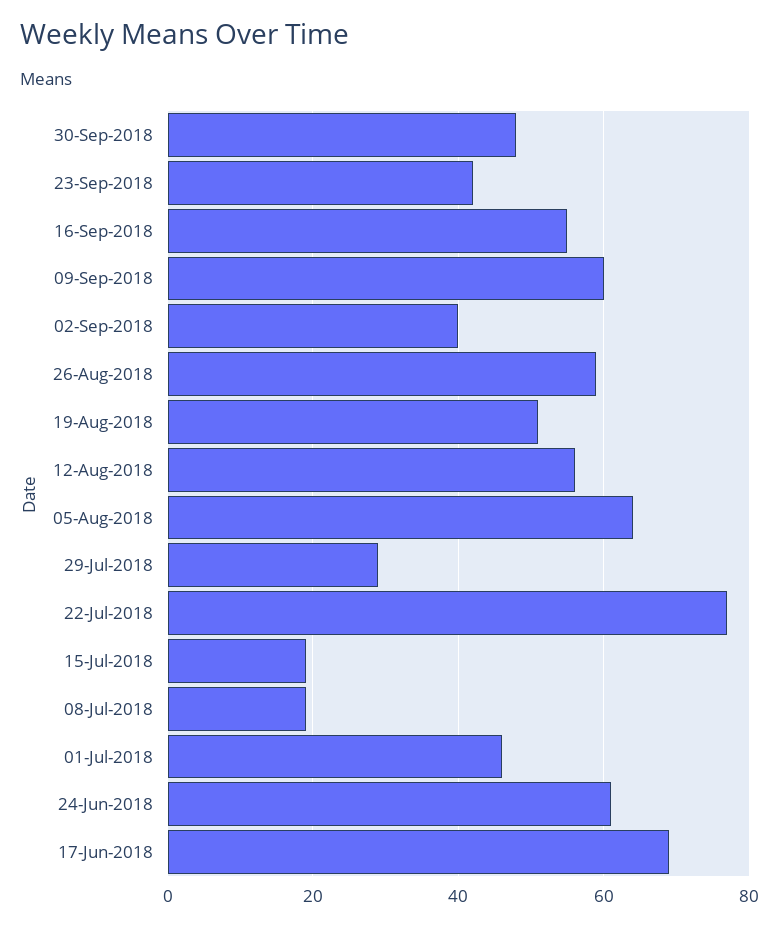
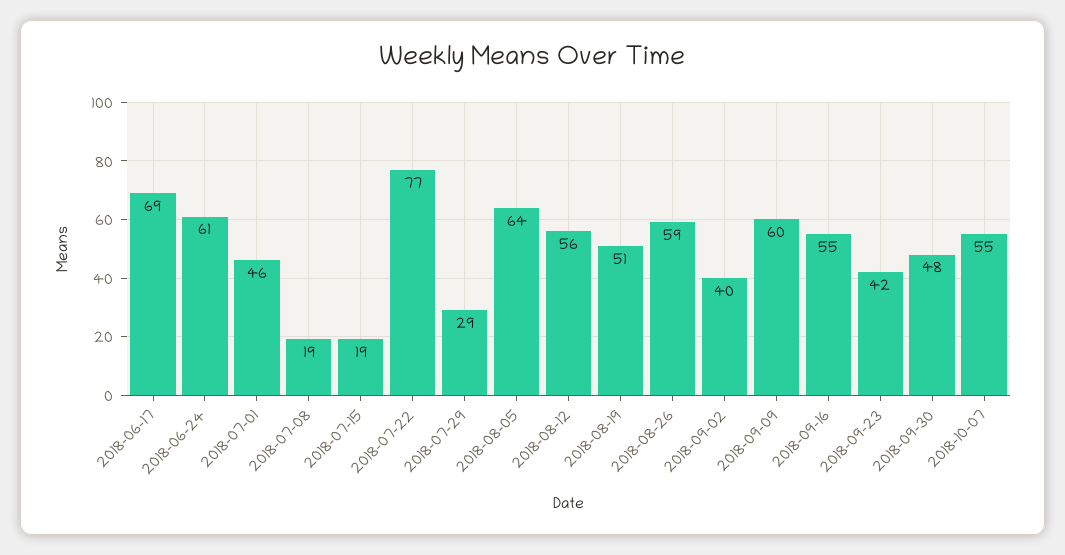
2018-10-07: none -> 55

